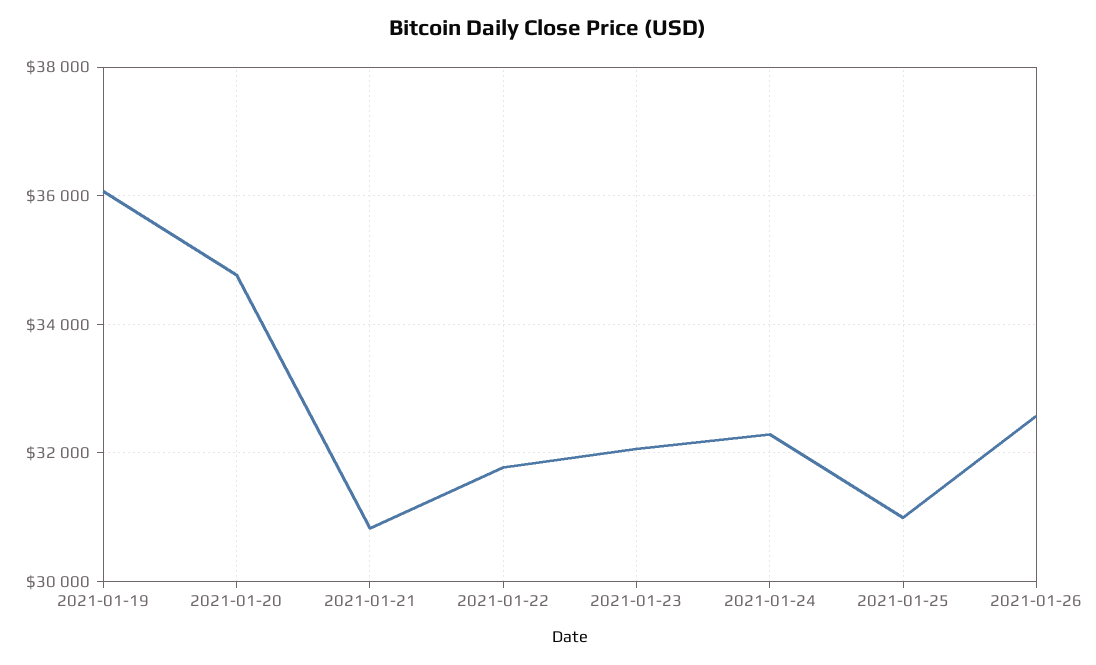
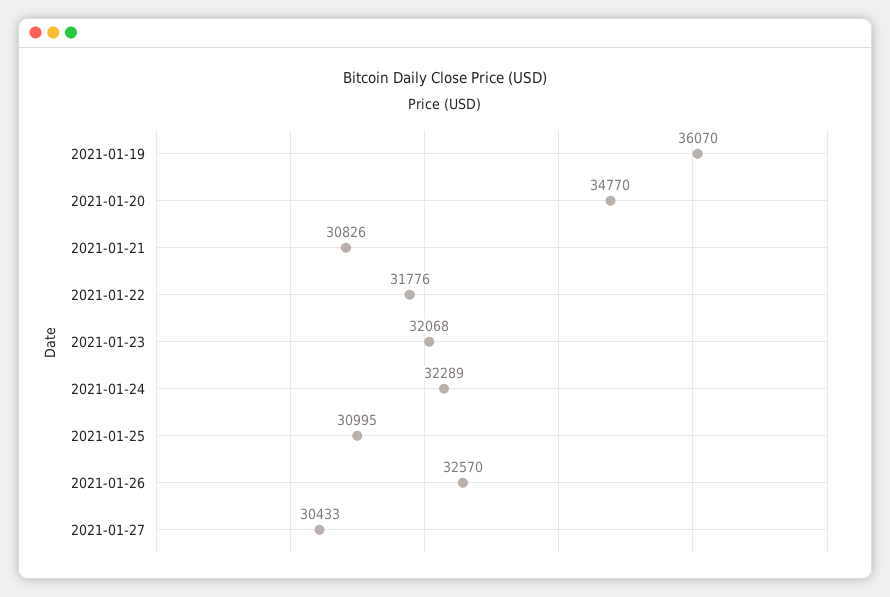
2021-01-27: none -> 30433

